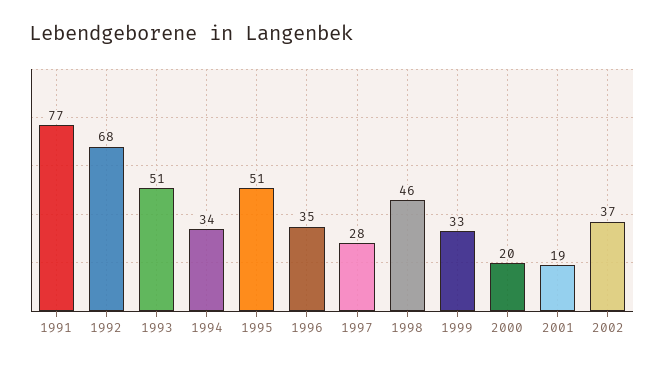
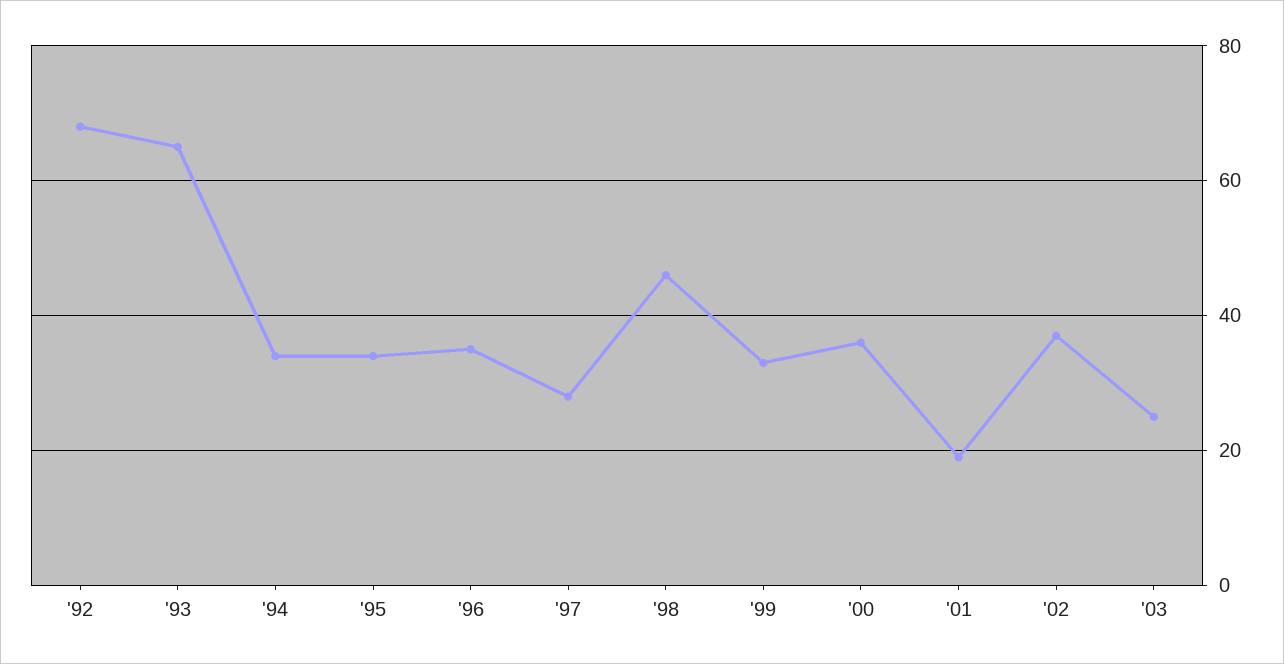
1991: 77 -> none
1993: 51 -> 65
1995: 51 -> 35
2000: 20 -> 35
'03: none -> 25

